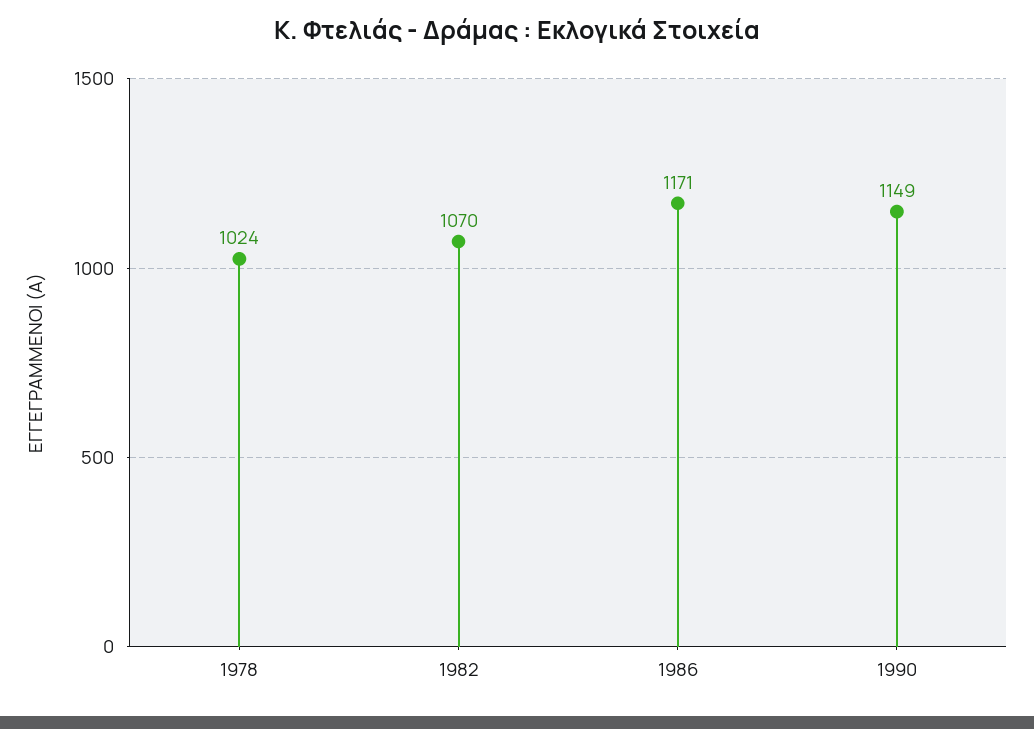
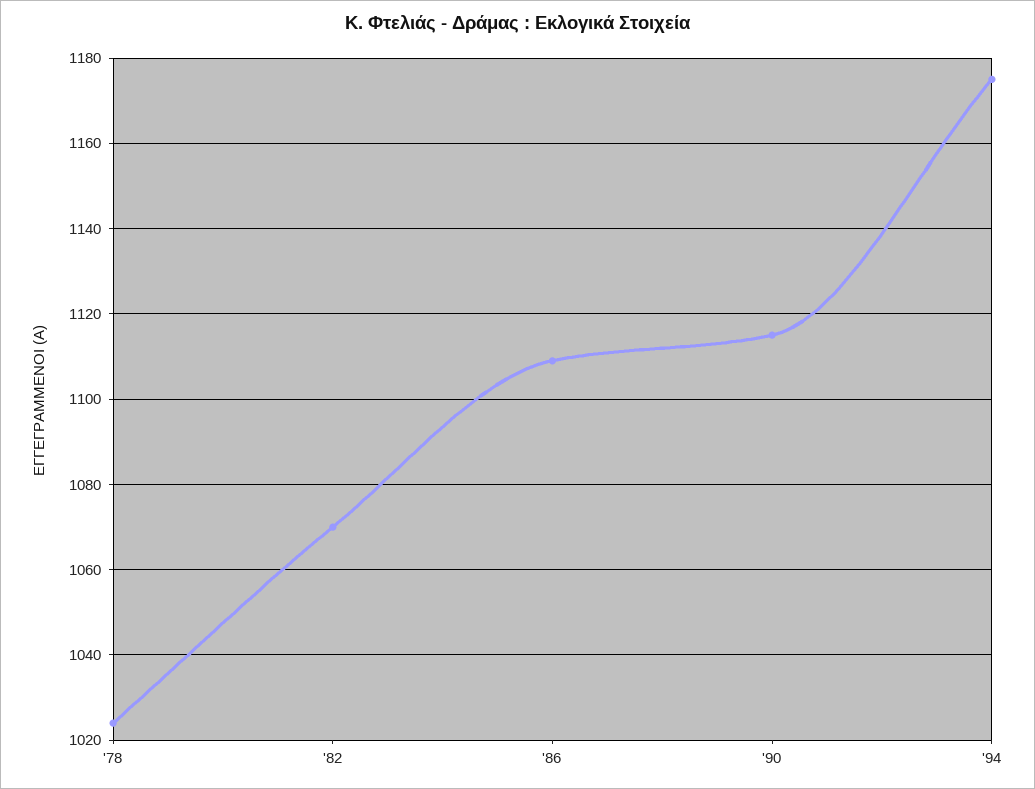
1986: 1171 -> 1110
1990: 1149 -> 1115
'94: none -> 1175

